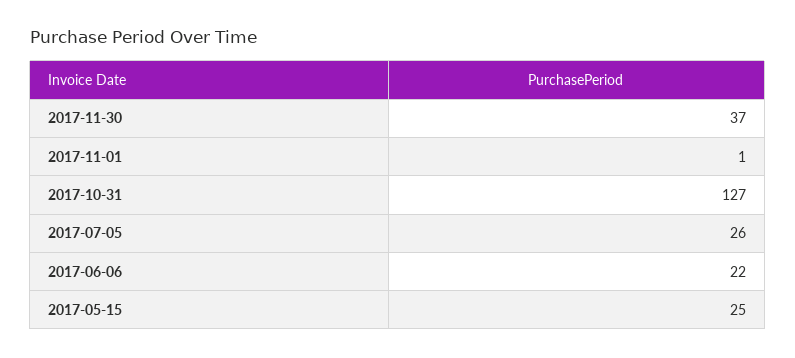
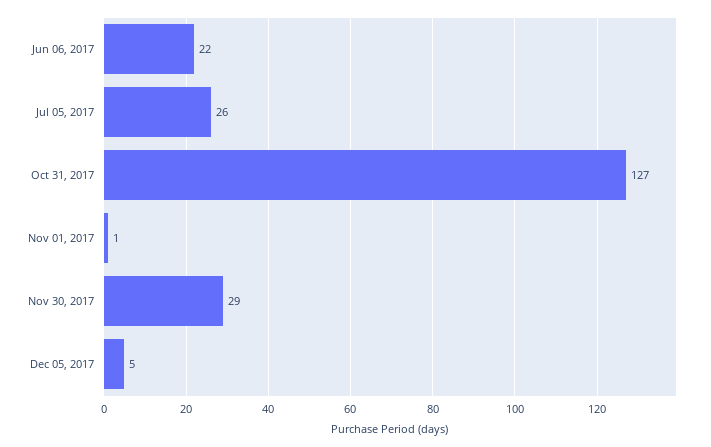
2017-11-30: 37 -> 29
2017-05-15: 25 -> none
Dec 05, 2017: none -> 5

